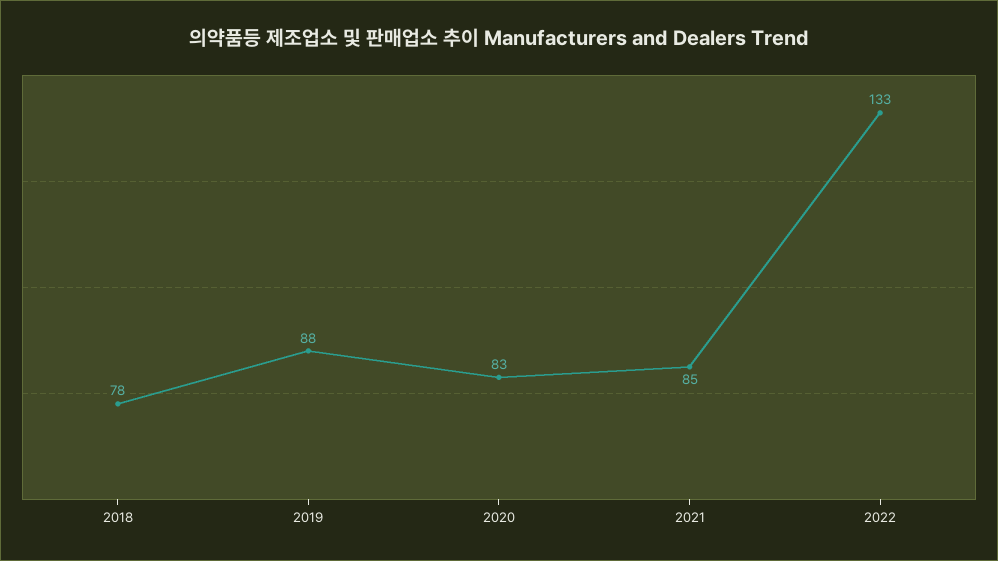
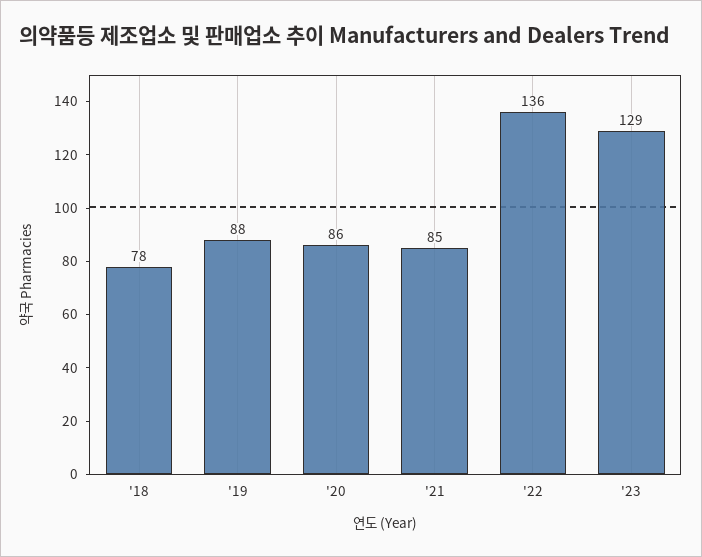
2020: 83 -> 86
2022: 133 -> 136
'23: none -> 129

